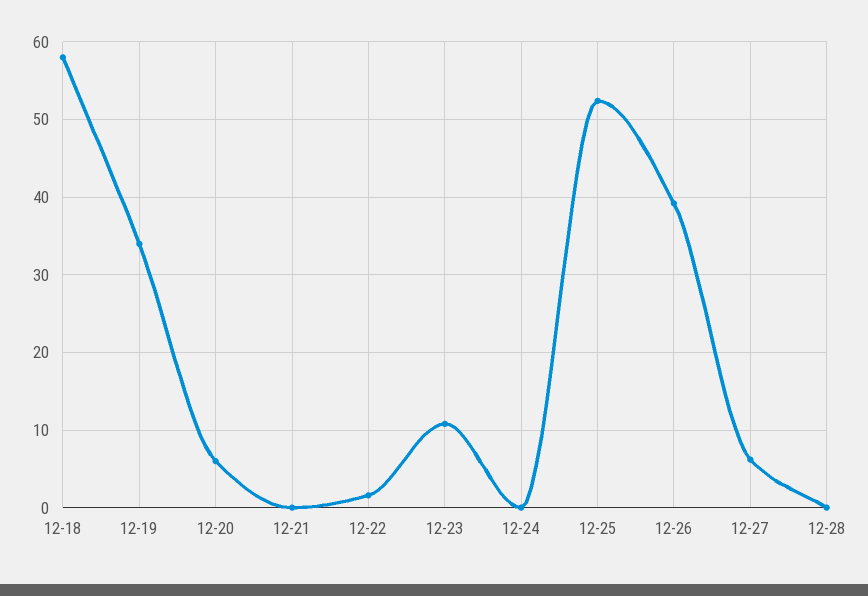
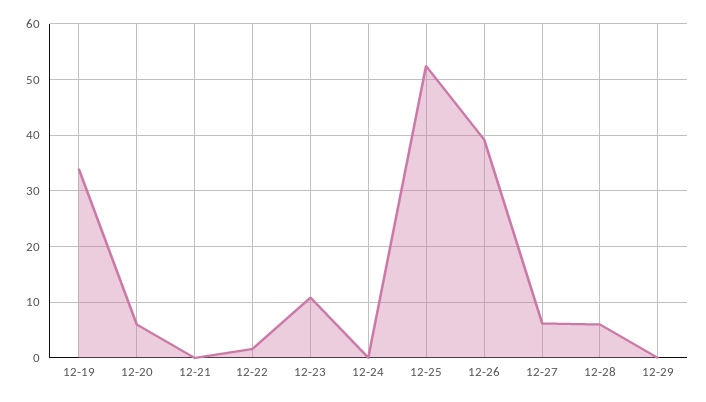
12-18: 58 -> none
12-28: 0 -> 6
12-29: none -> 0

